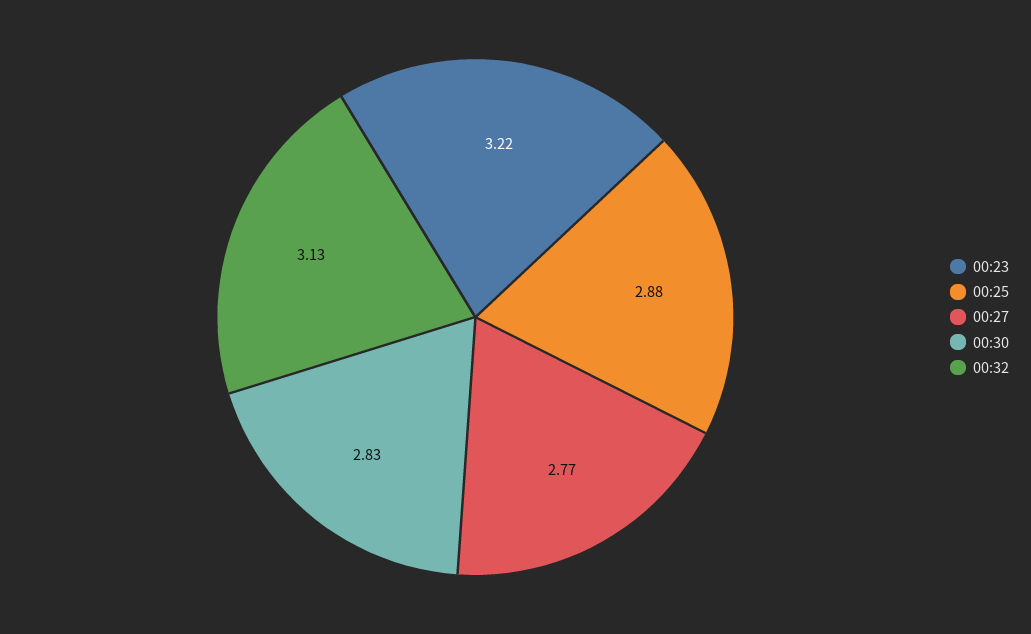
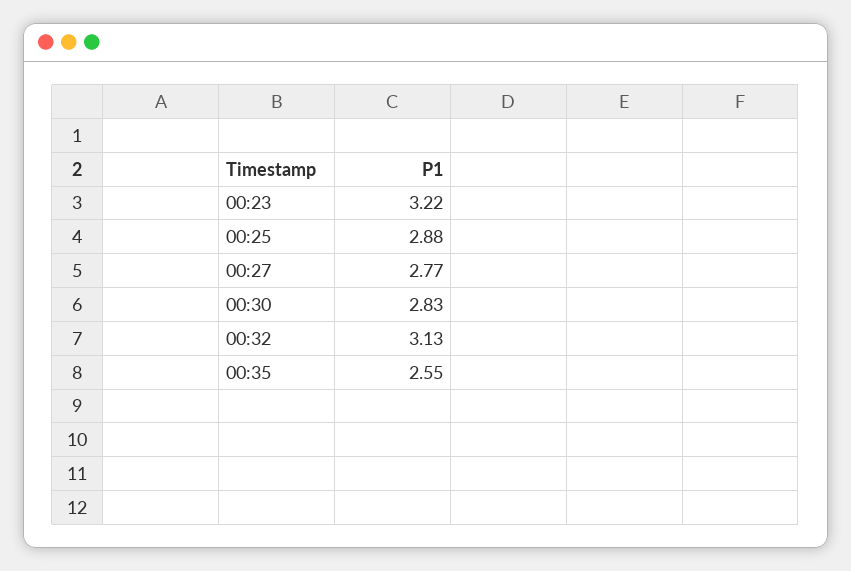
00:35: none -> 2.55

